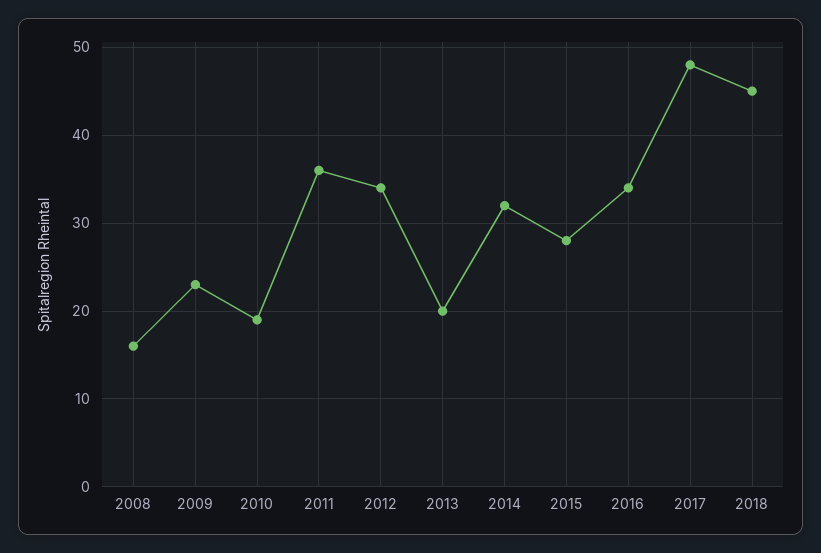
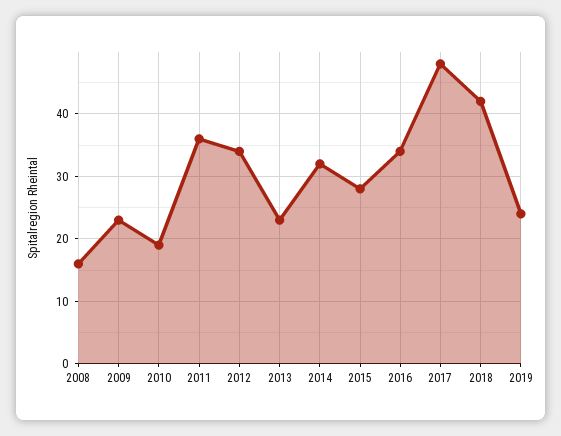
2013: 20 -> 23
2018: 45 -> 42
2019: none -> 24

